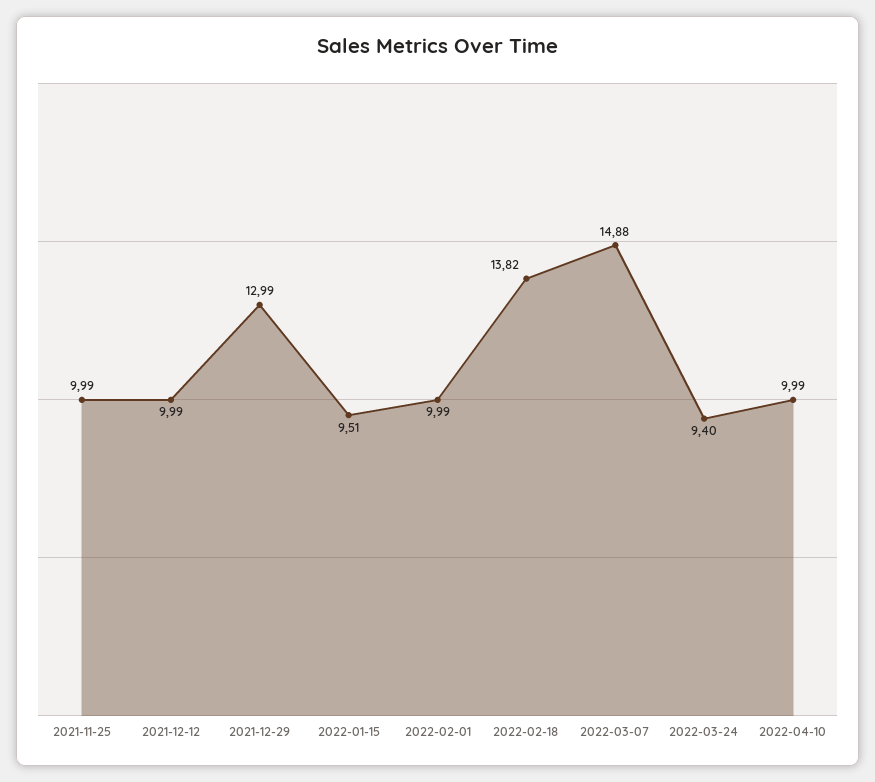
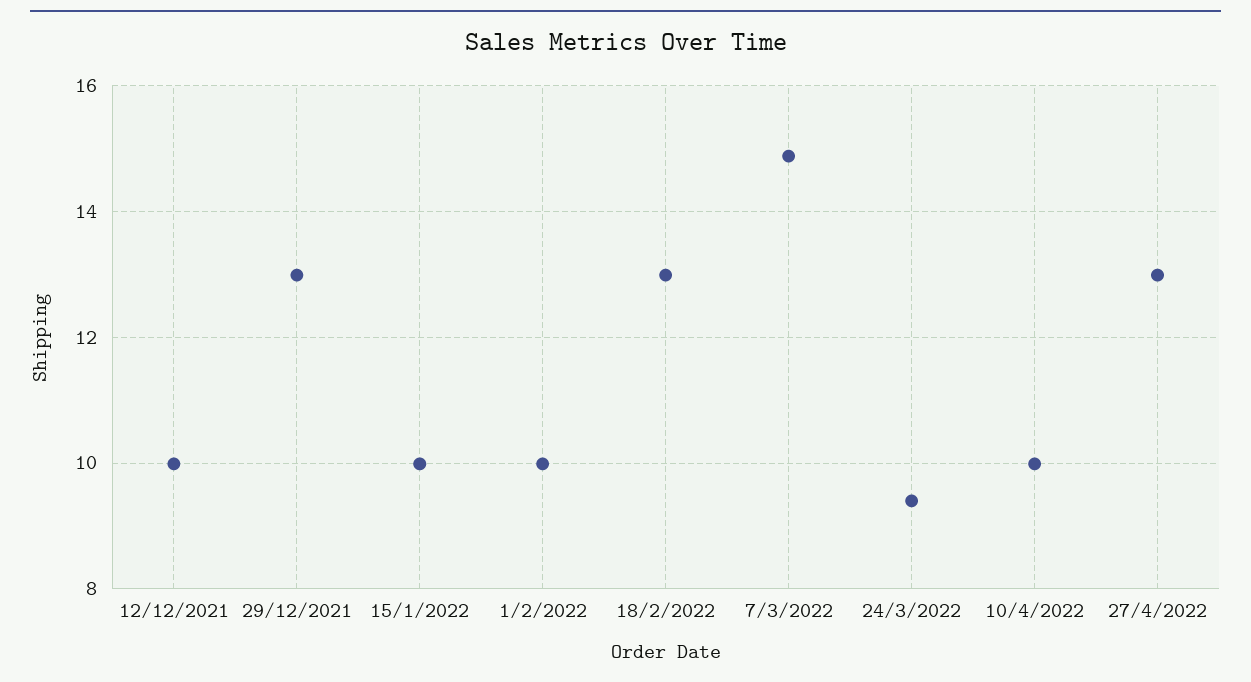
2021-11-25: 9.99 -> none
2022-01-15: 9.51 -> 10
2022-02-18: 13.82 -> 13
27/4/2022: none -> 13

